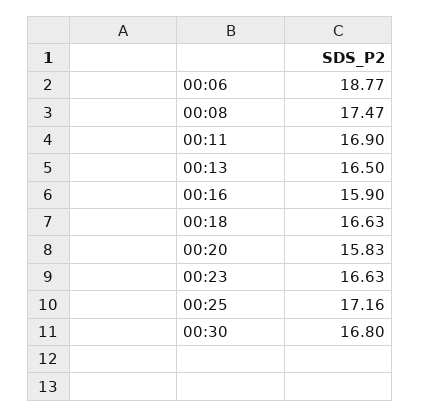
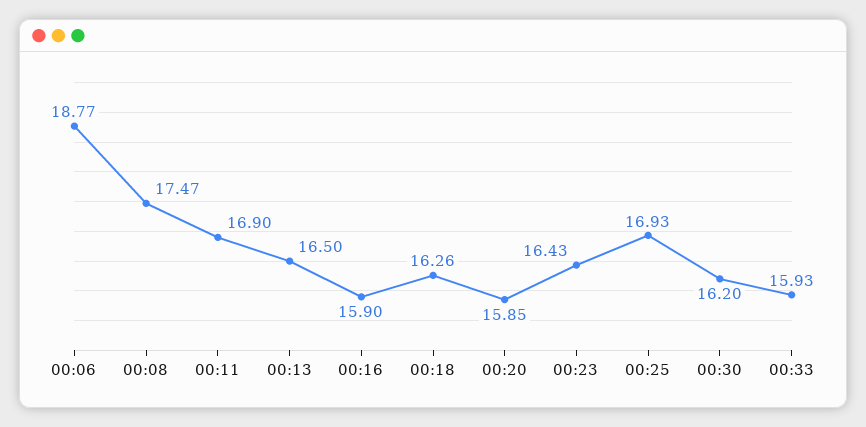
00:18: 16.63 -> 16.26
00:20: 15.83 -> 15.85
00:23: 16.63 -> 16.43
00:25: 17.16 -> 16.93
00:30: 16.8 -> 16.2
00:33: none -> 15.93

